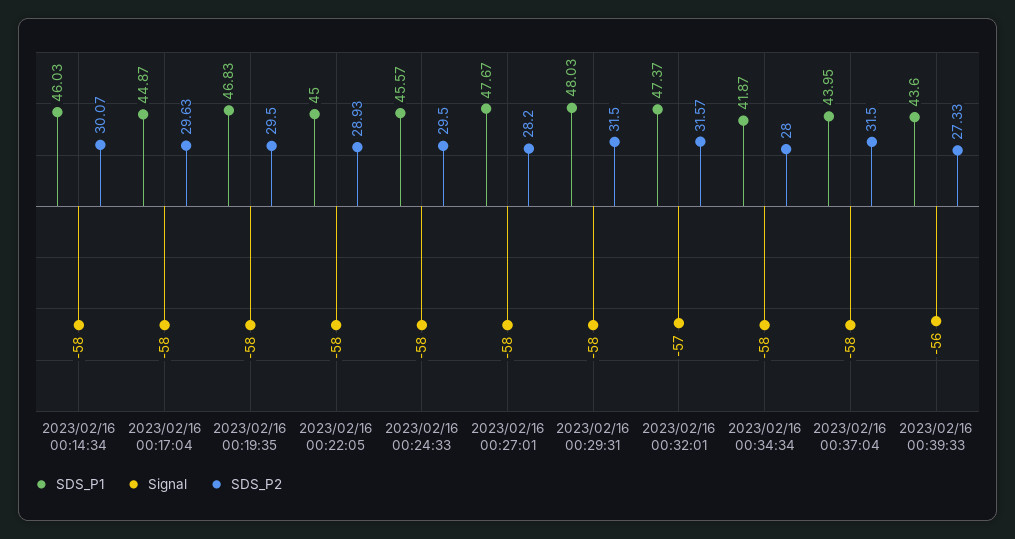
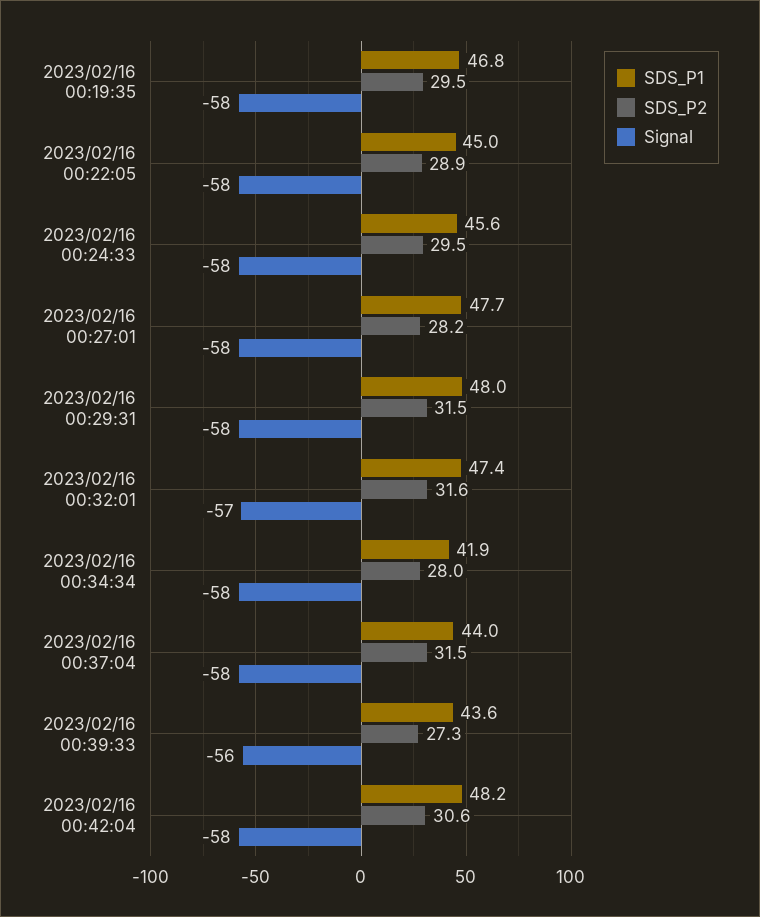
SDS_P1, 2023/02/16 00:14:34: 46.03 -> none
Signal, 2023/02/16 00:14:34: -58 -> none
SDS_P2, 2023/02/16 00:14:34: 30.07 -> none
SDS_P1, 2023/02/16 00:17:04: 44.87 -> none
Signal, 2023/02/16 00:17:04: -58 -> none
SDS_P2, 2023/02/16 00:17:04: 29.63 -> none
SDS_P1, 2023/02/16 00:42:04: none -> 48.2
SDS_P2, 2023/02/16 00:42:04: none -> 30.6
Signal, 2023/02/16 00:42:04: none -> -58

